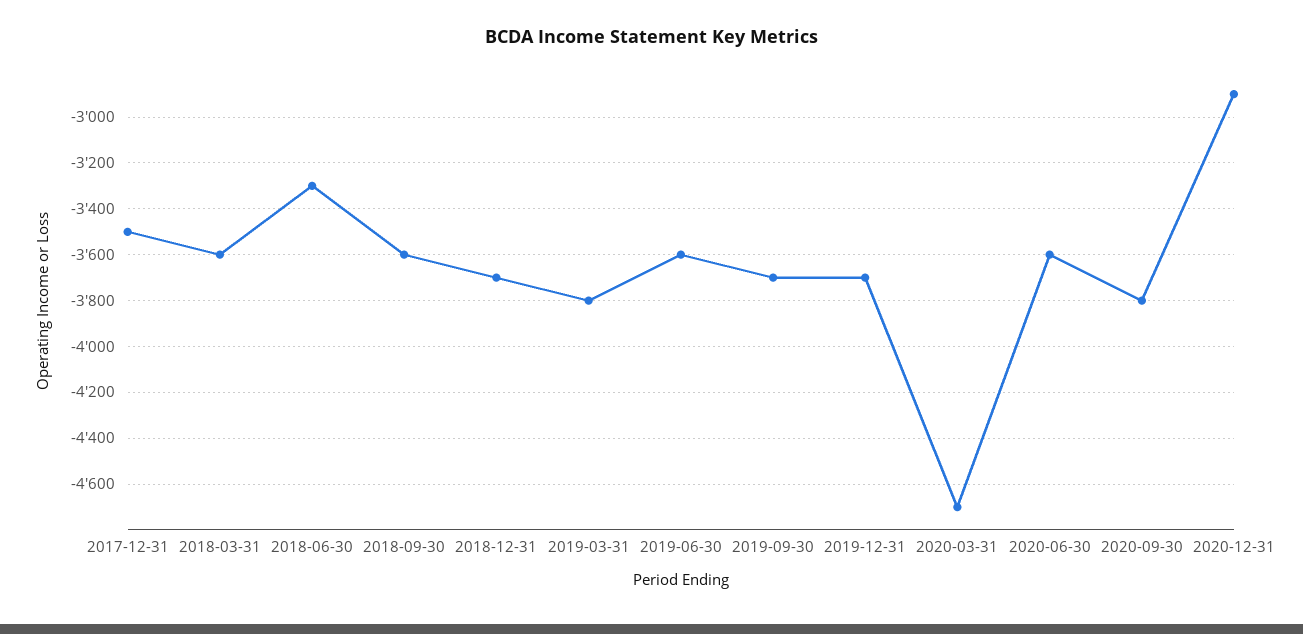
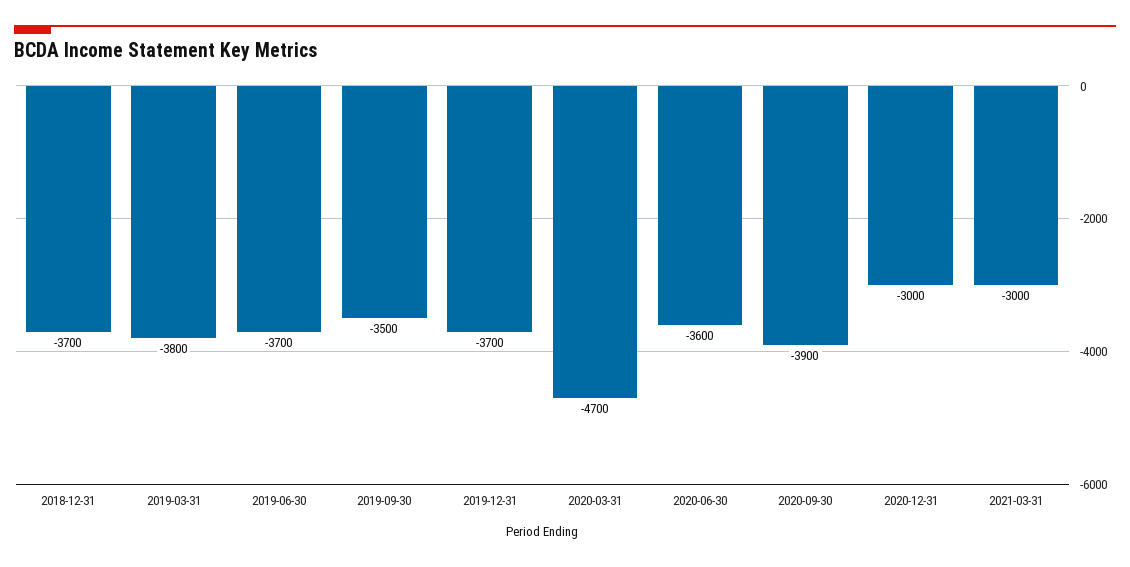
2017-12-31: -3500 -> none
2018-03-31: -3600 -> none
2018-06-30: -3300 -> none
2018-09-30: -3600 -> none
2019-06-30: -3600 -> -3700
2019-09-30: -3700 -> -3500
2020-09-30: -3800 -> -3900
2020-12-31: -2900 -> -3000
2021-03-31: none -> -3000

